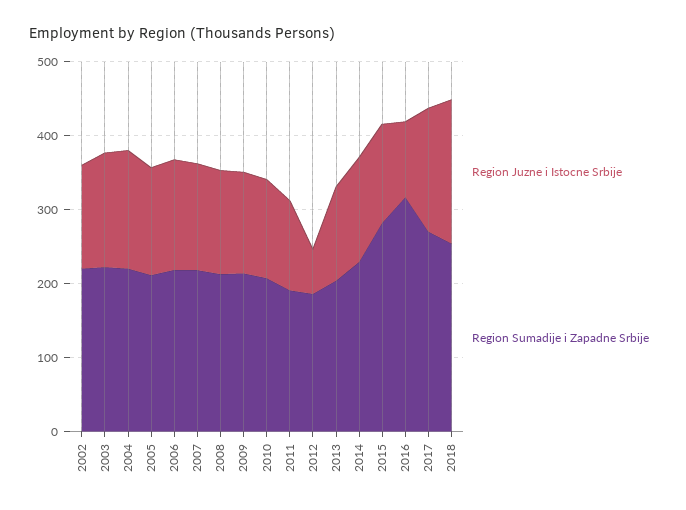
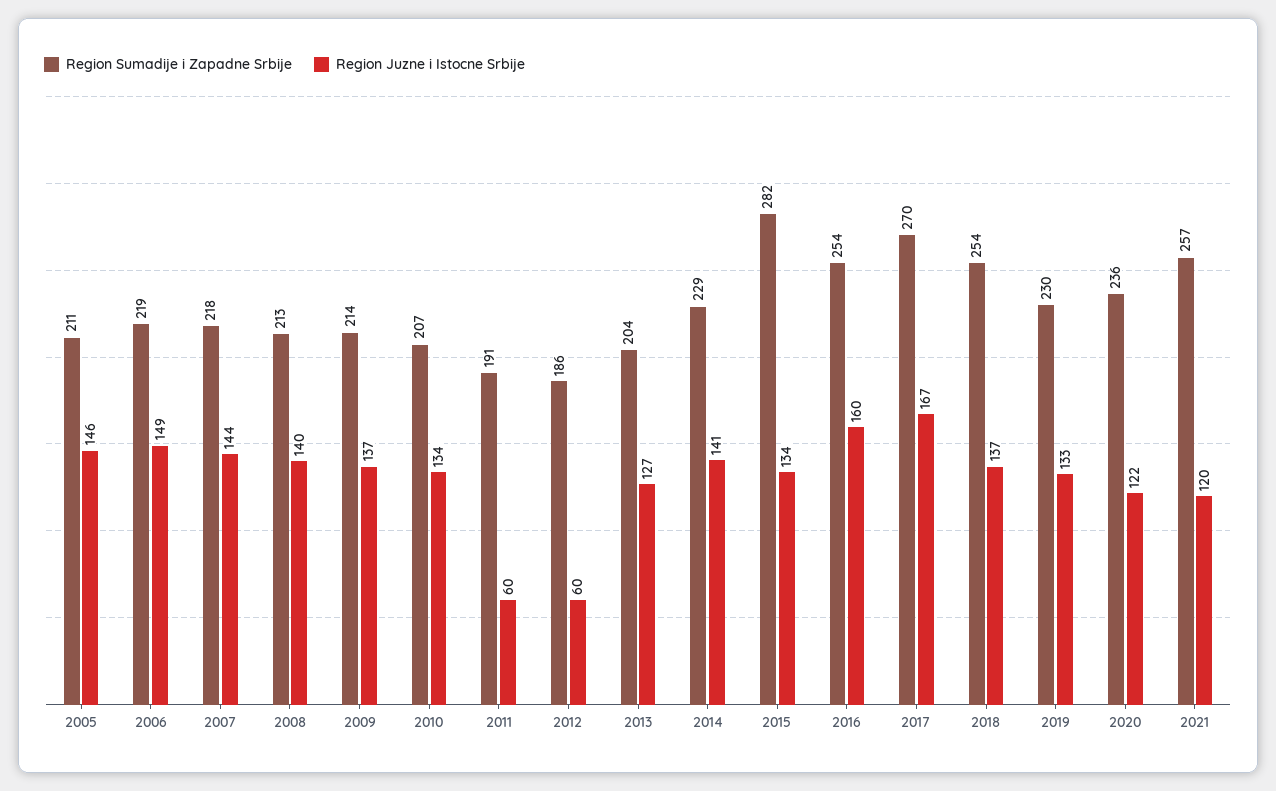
Region Juzne i Istocne Srbije, 2002: 140 -> none
Region Sumadije i Zapadne Srbije, 2002: 220 -> none
Region Juzne i Istocne Srbije, 2003: 160 -> none
Region Sumadije i Zapadne Srbije, 2003: 220 -> none
Region Juzne i Istocne Srbije, 2004: 160 -> none
Region Sumadije i Zapadne Srbije, 2004: 220 -> none
Region Juzne i Istocne Srbije, 2011: 120 -> 60
Region Juzne i Istocne Srbije, 2016: 100 -> 160
Region Sumadije i Zapadne Srbije, 2016: 320 -> 254
Region Juzne i Istocne Srbije, 2018: 200 -> 137
Region Sumadije i Zapadne Srbije, 2019: none -> 230
Region Juzne i Istocne Srbije, 2019: none -> 133
Region Sumadije i Zapadne Srbije, 2020: none -> 236
Region Juzne i Istocne Srbije, 2020: none -> 122
Region Sumadije i Zapadne Srbije, 2021: none -> 257
Region Juzne i Istocne Srbije, 2021: none -> 120

